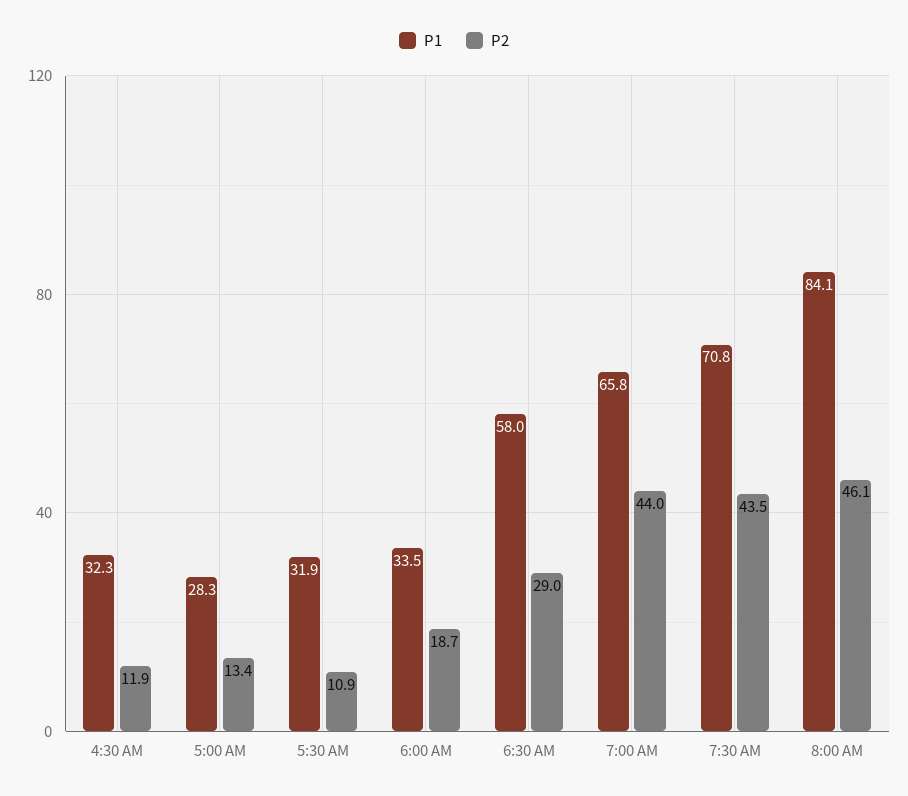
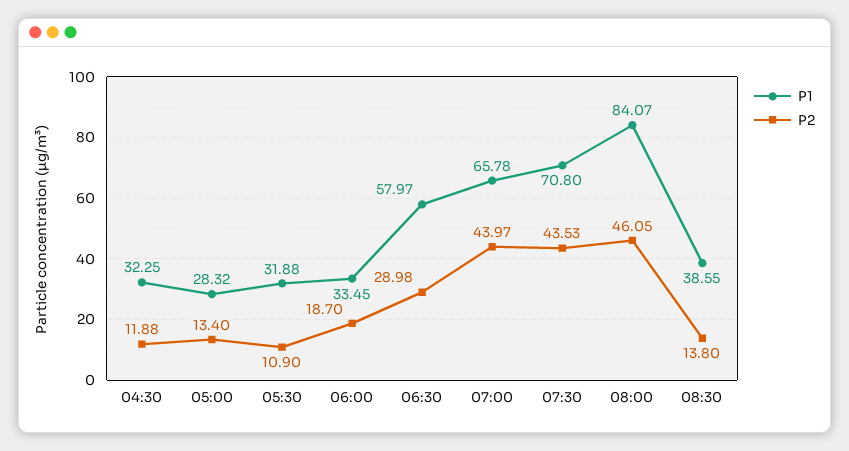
P1, 08:30: none -> 38.55
P2, 08:30: none -> 13.8

